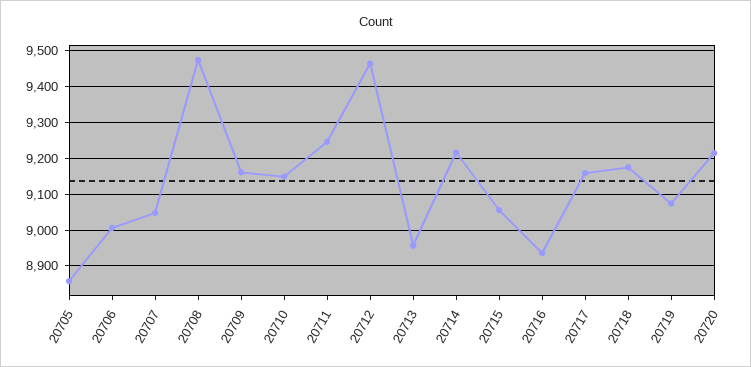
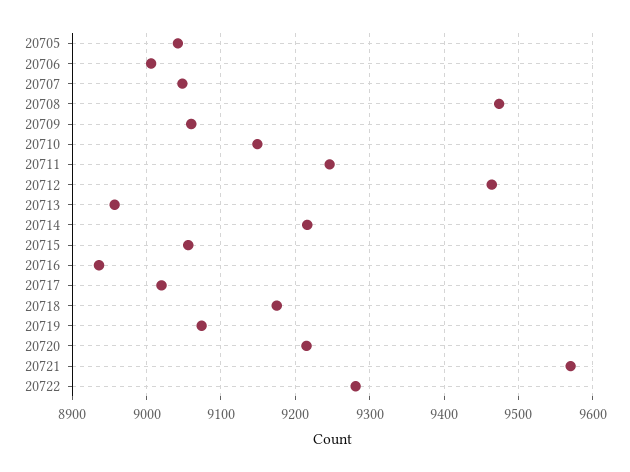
20705: 8860 -> 9040
20709: 9160 -> 9060
20717: 9160 -> 9020
20721: none -> 9570
20722: none -> 9280

